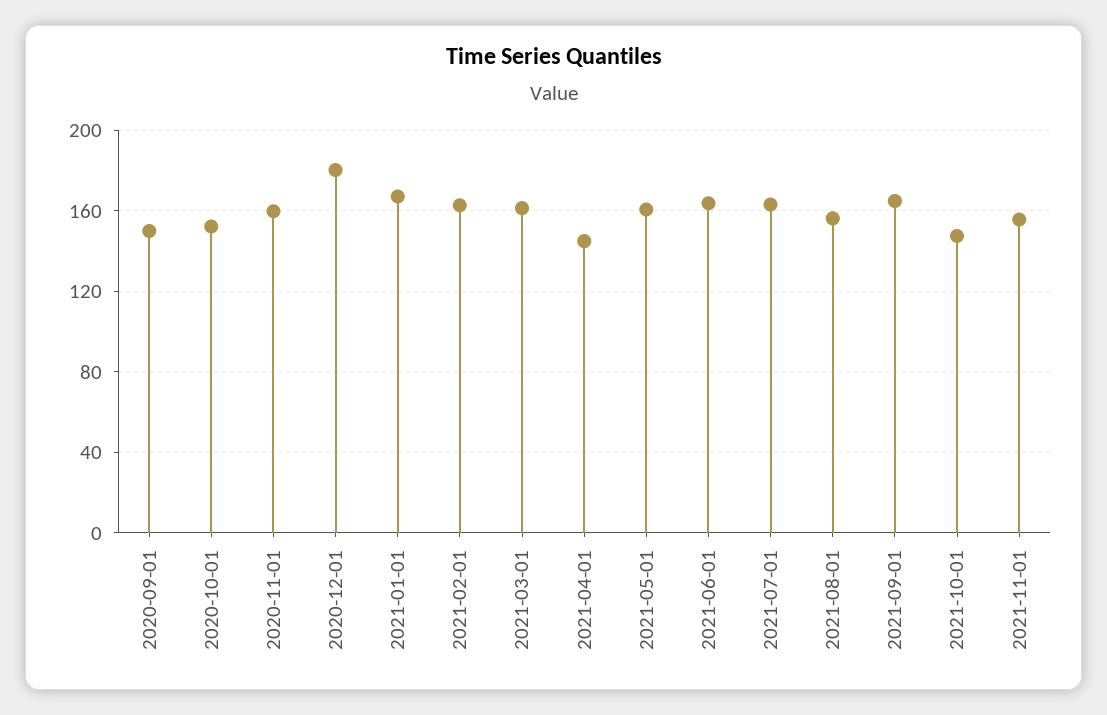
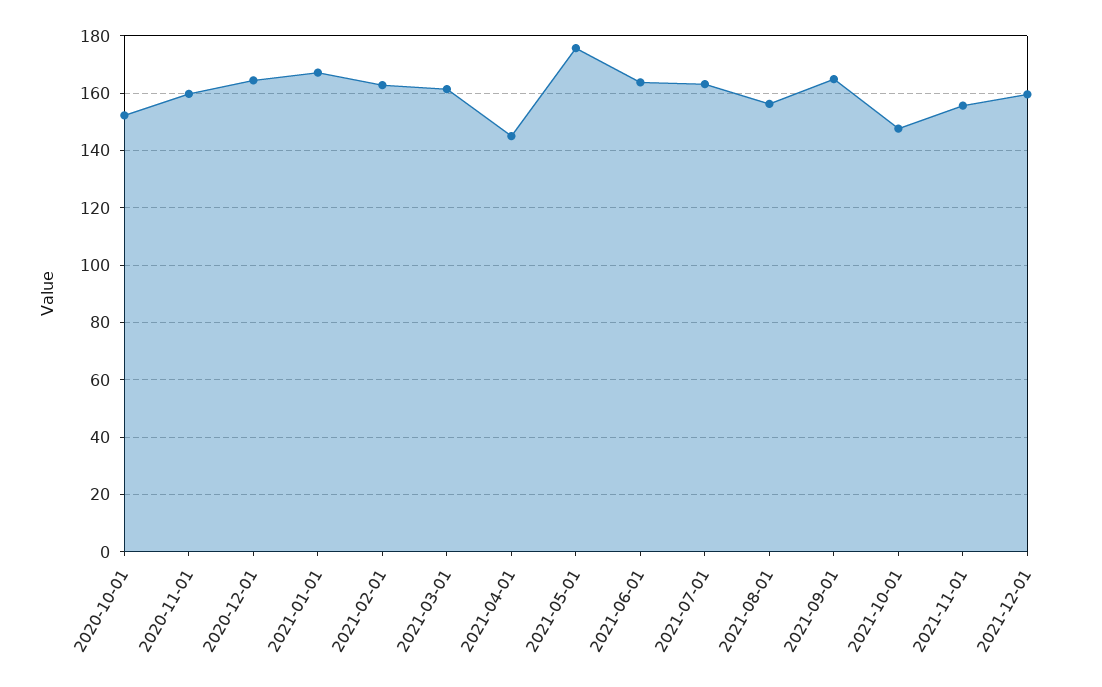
2020-09-01: 150 -> none
2020-12-01: 180 -> 165
2021-05-01: 160 -> 175
2021-12-01: none -> 160

